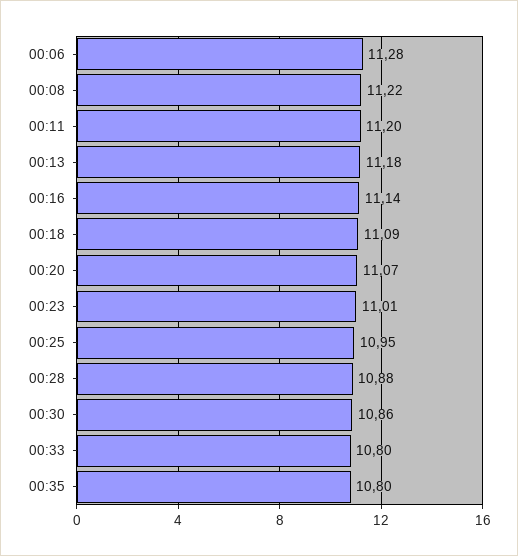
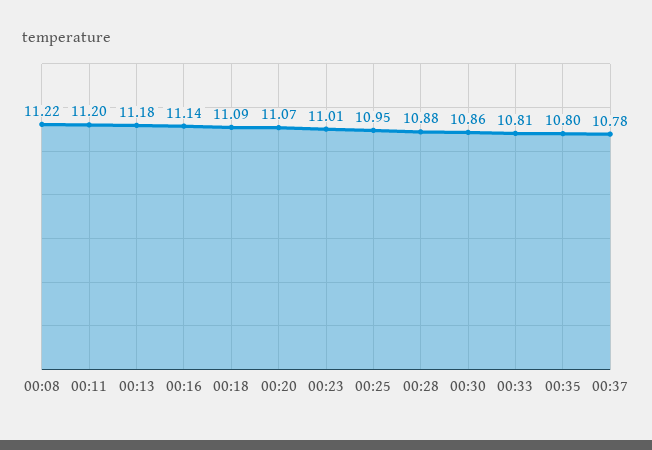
00:06: 11.28 -> none
00:33: 10.8 -> 10.81
00:37: none -> 10.78

